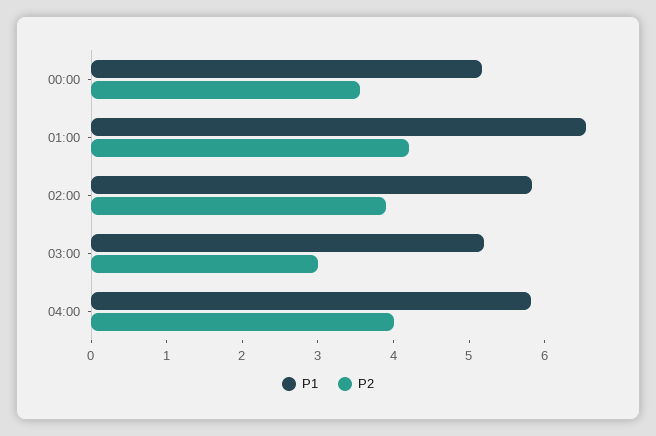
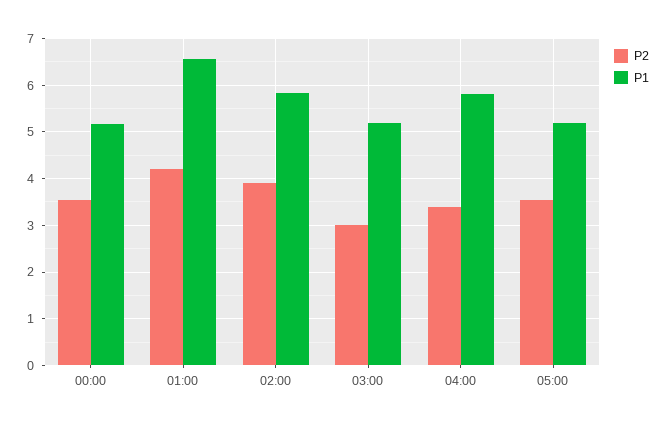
P2, 04:00: 4 -> 3.4
P2, 05:00: none -> 3.6
P1, 05:00: none -> 5.2

